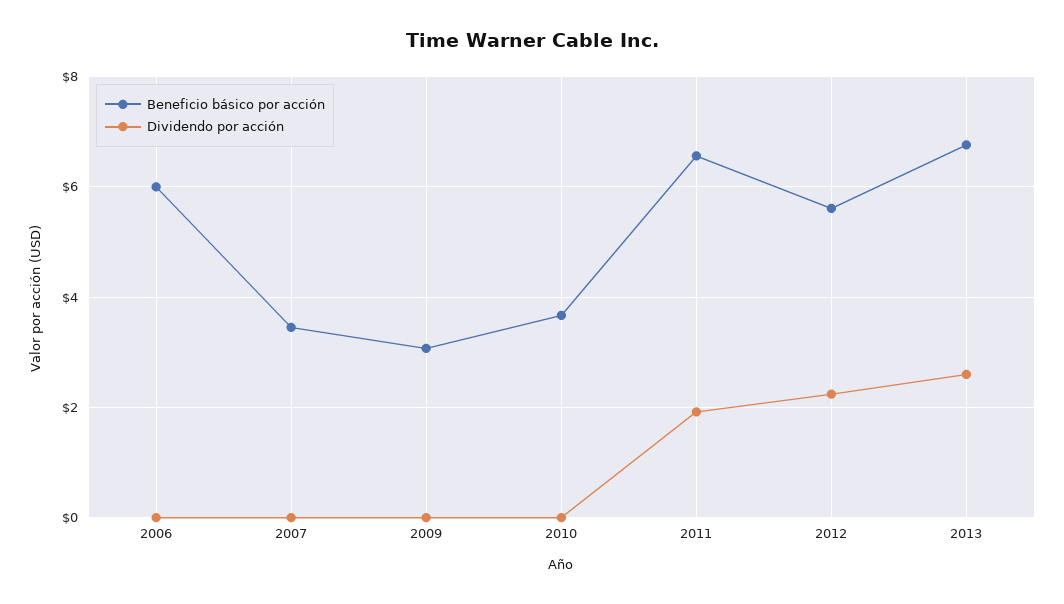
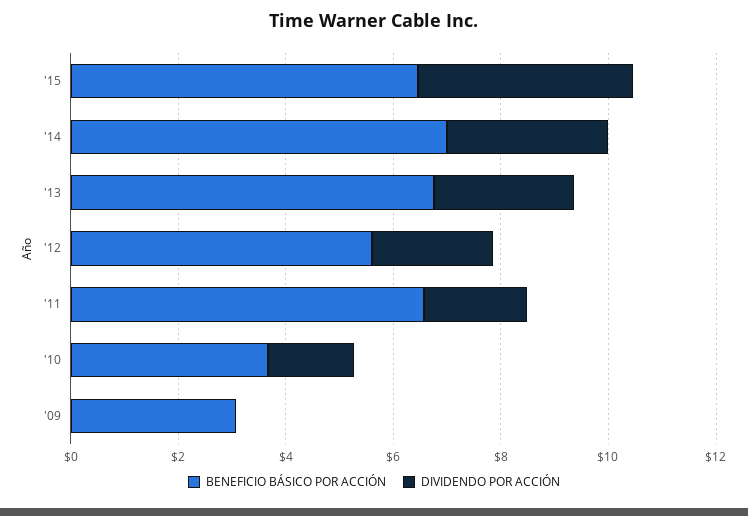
Beneficio básico por acción, 2006: 6 -> none
Dividendo por acción, 2006: 0 -> none
Beneficio básico por acción, 2007: 3.4 -> none
Dividendo por acción, 2007: 0 -> none
Dividendo por acción, 2010: 0 -> 1.5
Beneficio básico por acción, '15: none -> 6.5
Dividendo por acción, '15: none -> 4
Beneficio básico por acción, '14: none -> 7
Dividendo por acción, '14: none -> 3

